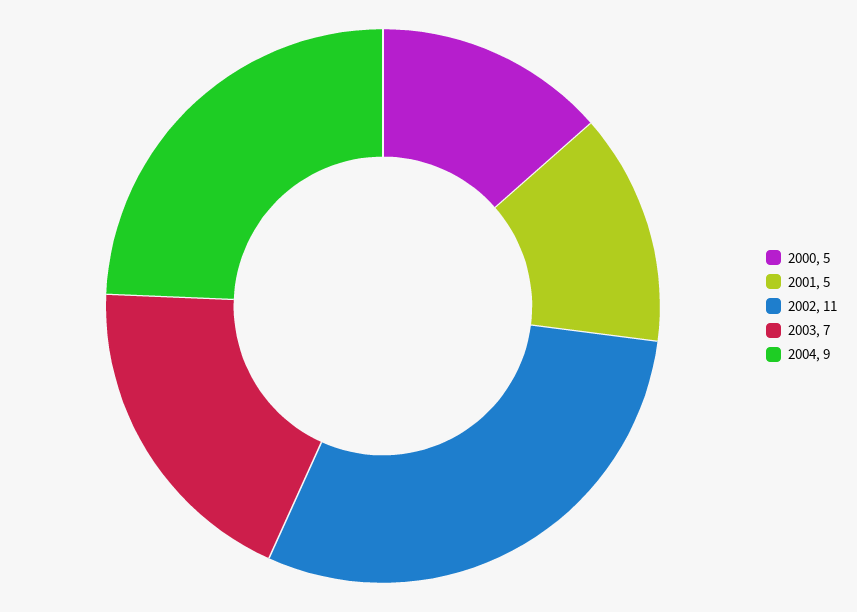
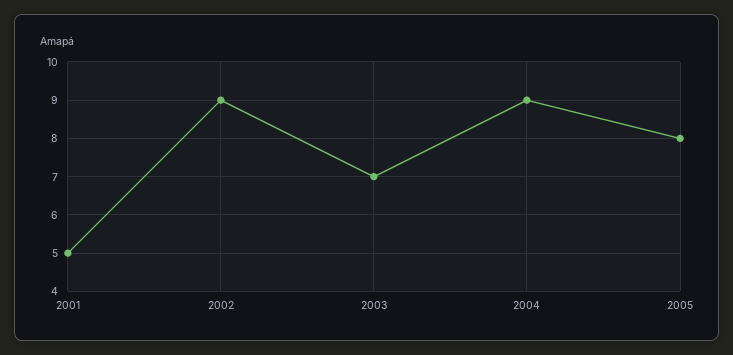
2000: 5 -> none
2002: 11 -> 9
2005: none -> 8

